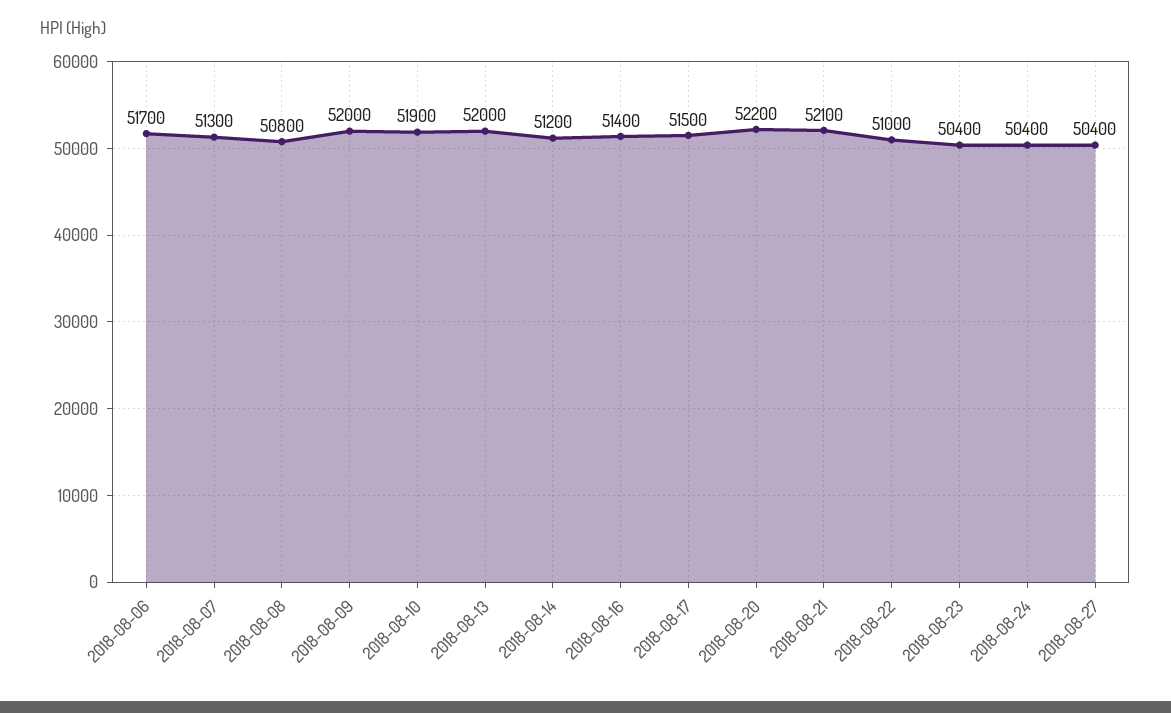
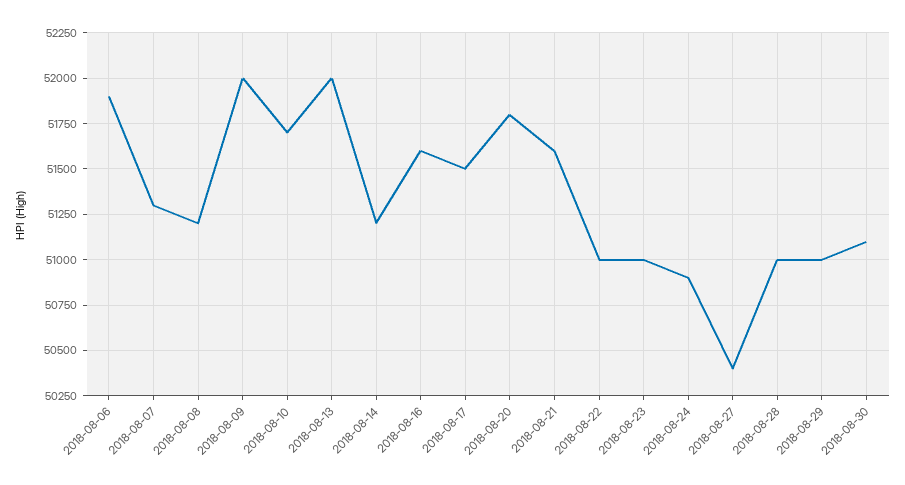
2018-08-06: 51700 -> 51900
2018-08-08: 50800 -> 51200
2018-08-10: 51900 -> 51700
2018-08-16: 51400 -> 51600
2018-08-20: 52200 -> 51800
2018-08-21: 52100 -> 51600
2018-08-23: 50400 -> 51000
2018-08-24: 50400 -> 50900
2018-08-28: none -> 51000
2018-08-29: none -> 51000
2018-08-30: none -> 51100

